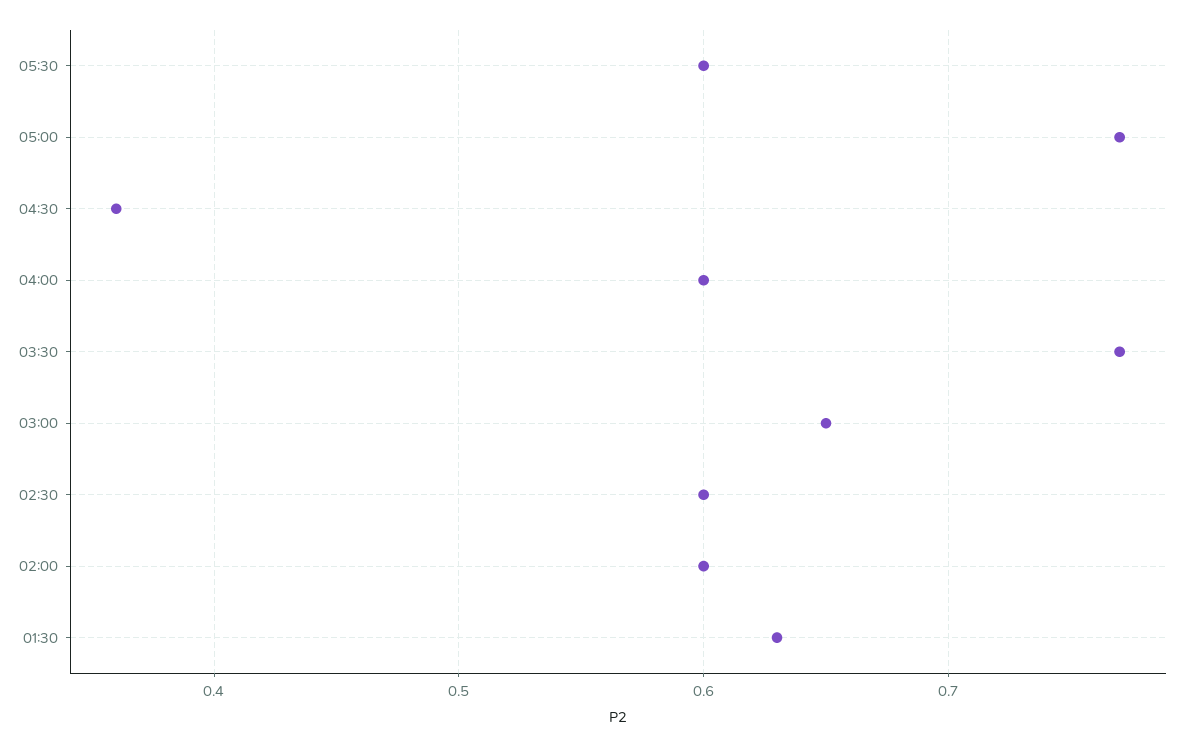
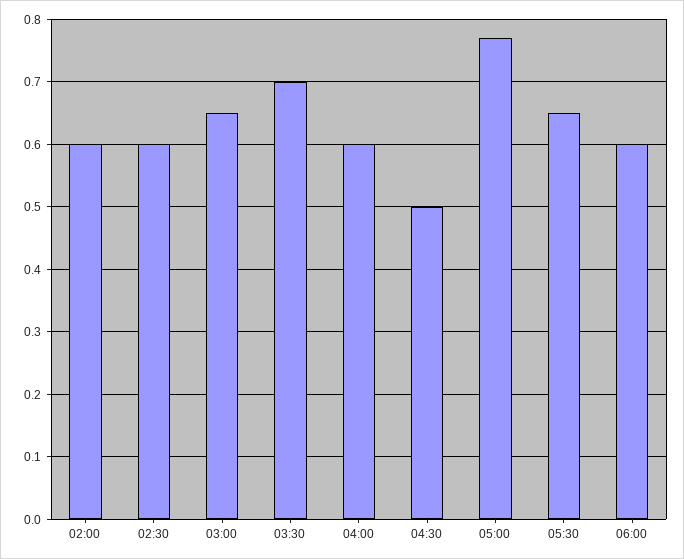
05:30: 0.6 -> 0.65
04:30: 0.36 -> 0.5
03:30: 0.77 -> 0.7
01:30: 0.63 -> none
06:00: none -> 0.6

